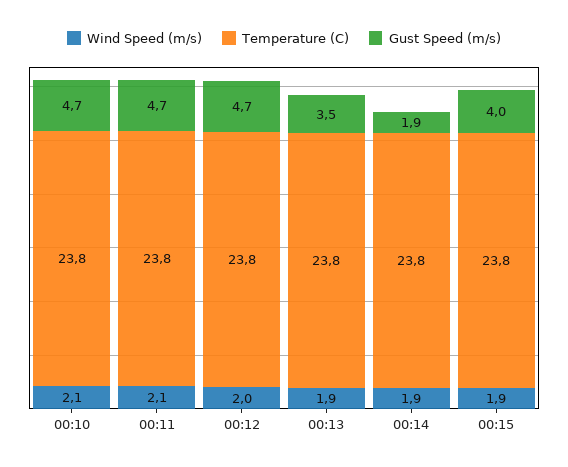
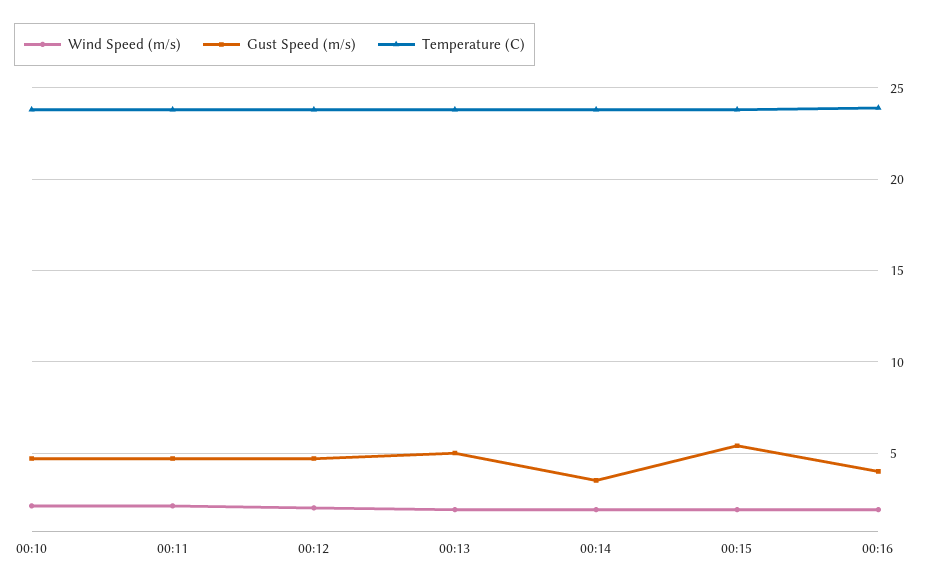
Gust Speed (m/s), 00:13: 3.5 -> 5
Gust Speed (m/s), 00:14: 1.9 -> 3.5
Gust Speed (m/s), 00:15: 4 -> 5.5
Wind Speed (m/s), 00:16: none -> 2
Gust Speed (m/s), 00:16: none -> 4
Temperature (C), 00:16: none -> 24

